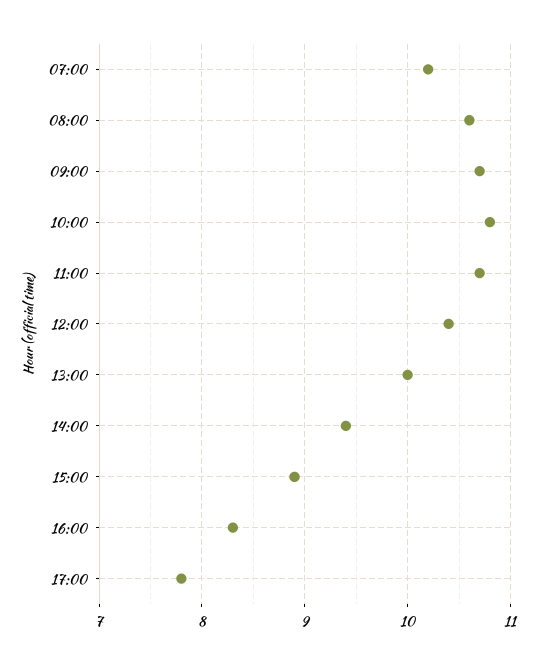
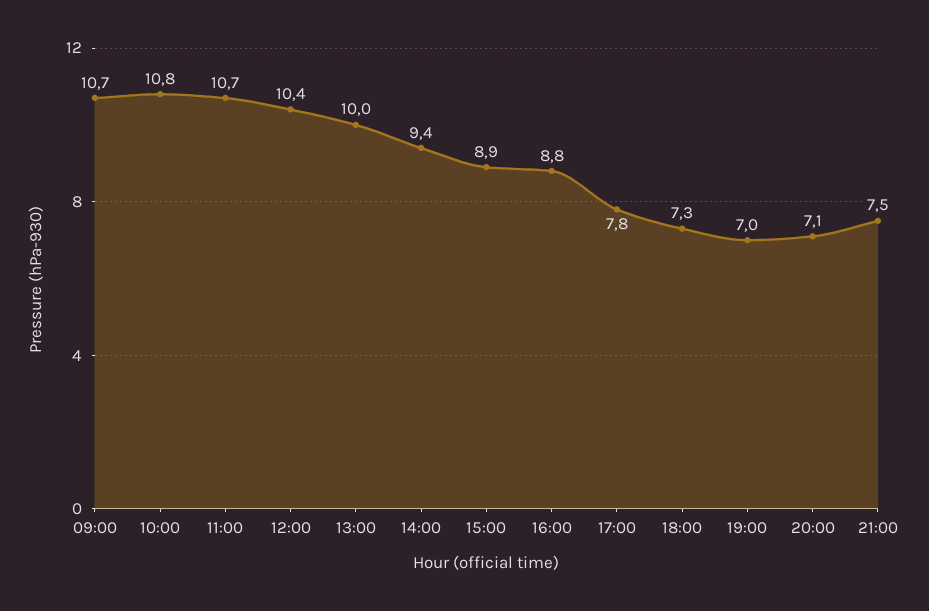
07:00: 10.2 -> none
08:00: 10.6 -> none
16:00: 8.3 -> 8.8
18:00: none -> 7.3
19:00: none -> 7
20:00: none -> 7.1
21:00: none -> 7.5

